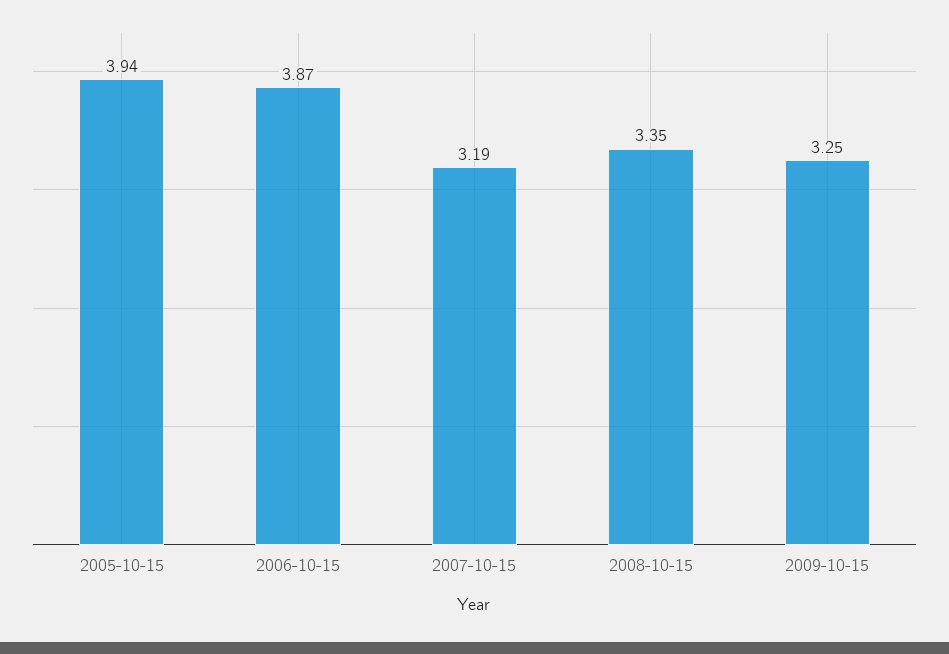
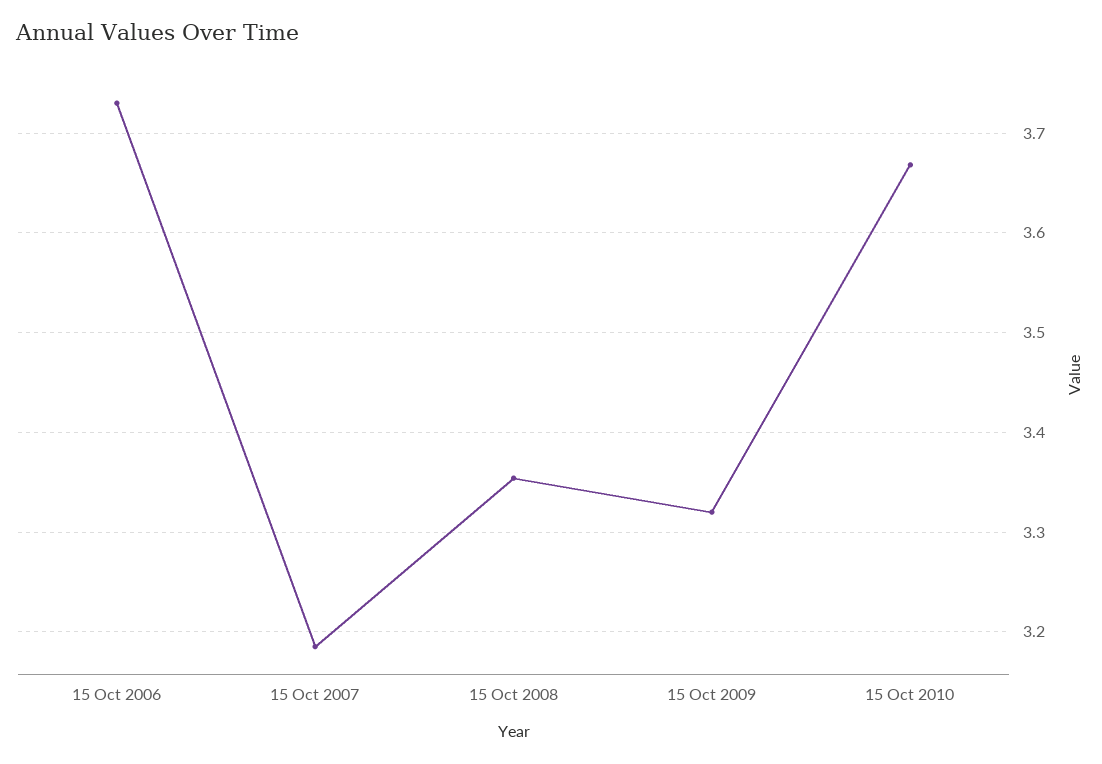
2005-10-15: 3.94 -> none
2006-10-15: 3.87 -> 3.73
2009-10-15: 3.25 -> 3.32
15 Oct 2010: none -> 3.67

